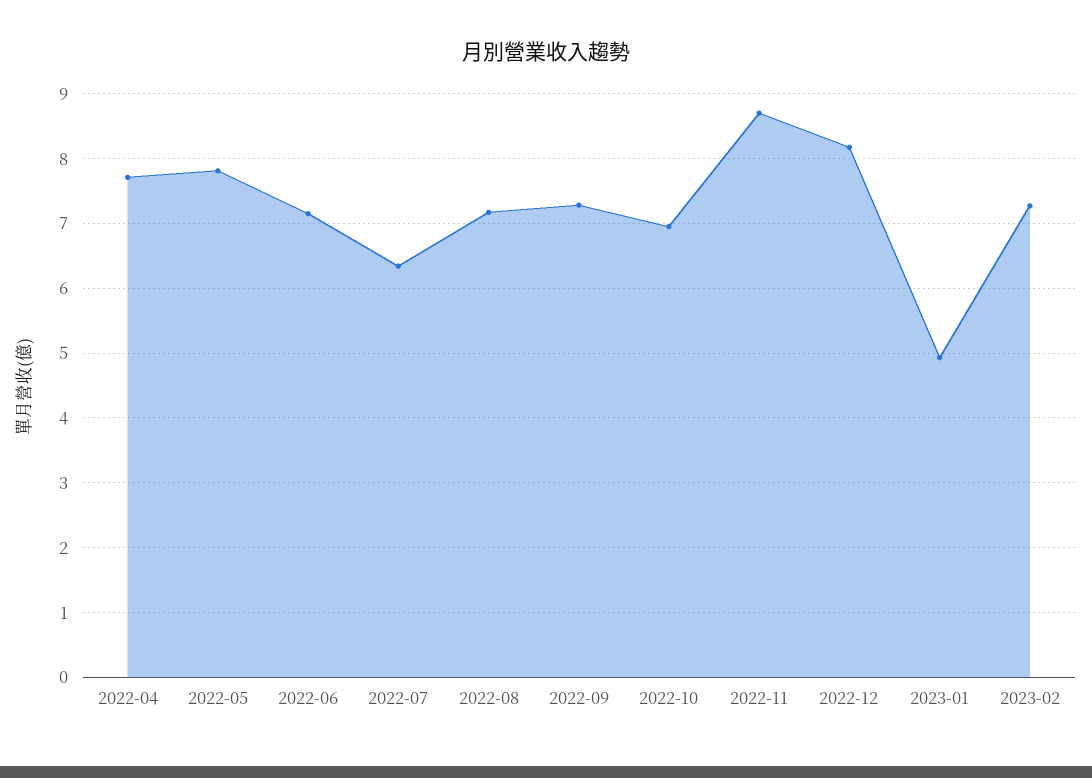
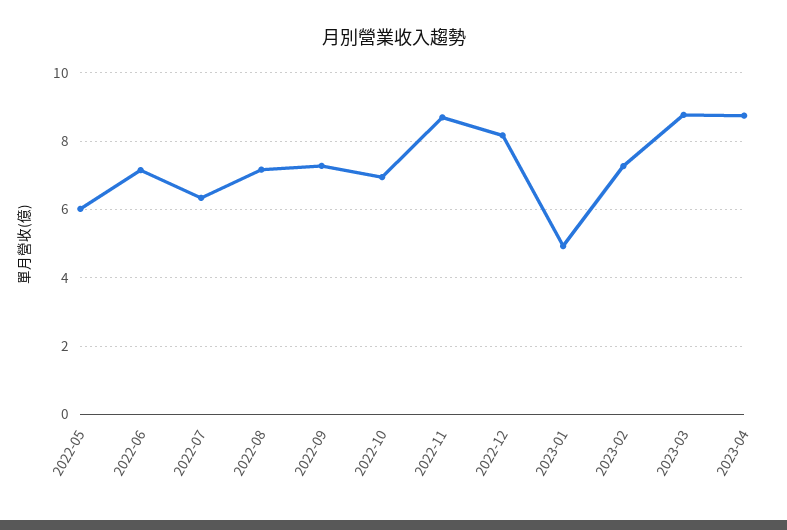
2022-04: 7.7 -> none
2022-05: 7.8 -> 6
2023-03: none -> 8.8
2023-04: none -> 8.8

